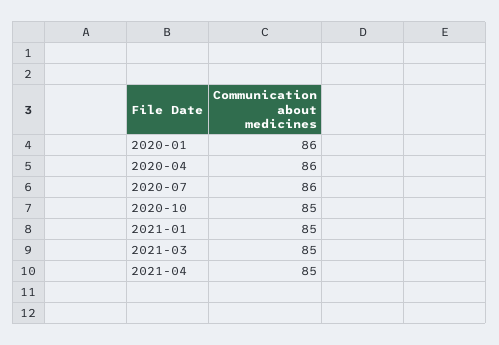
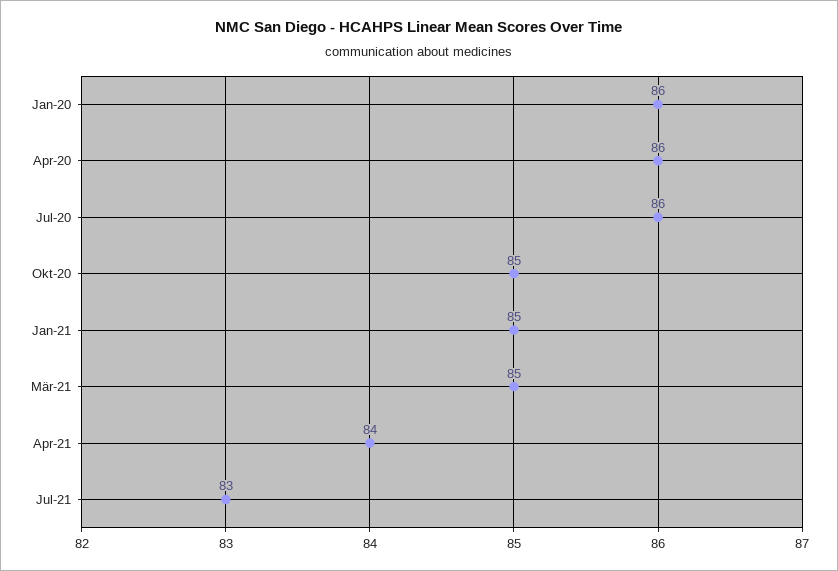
2021-04: 85 -> 84
Jul-21: none -> 83

